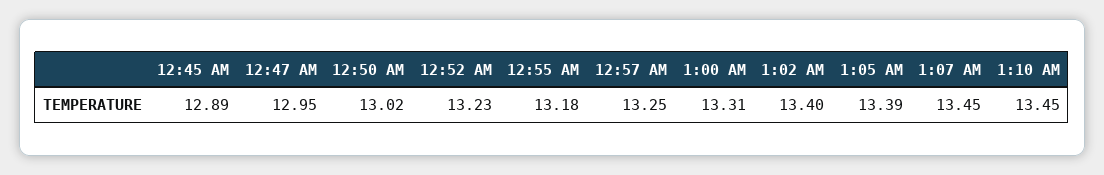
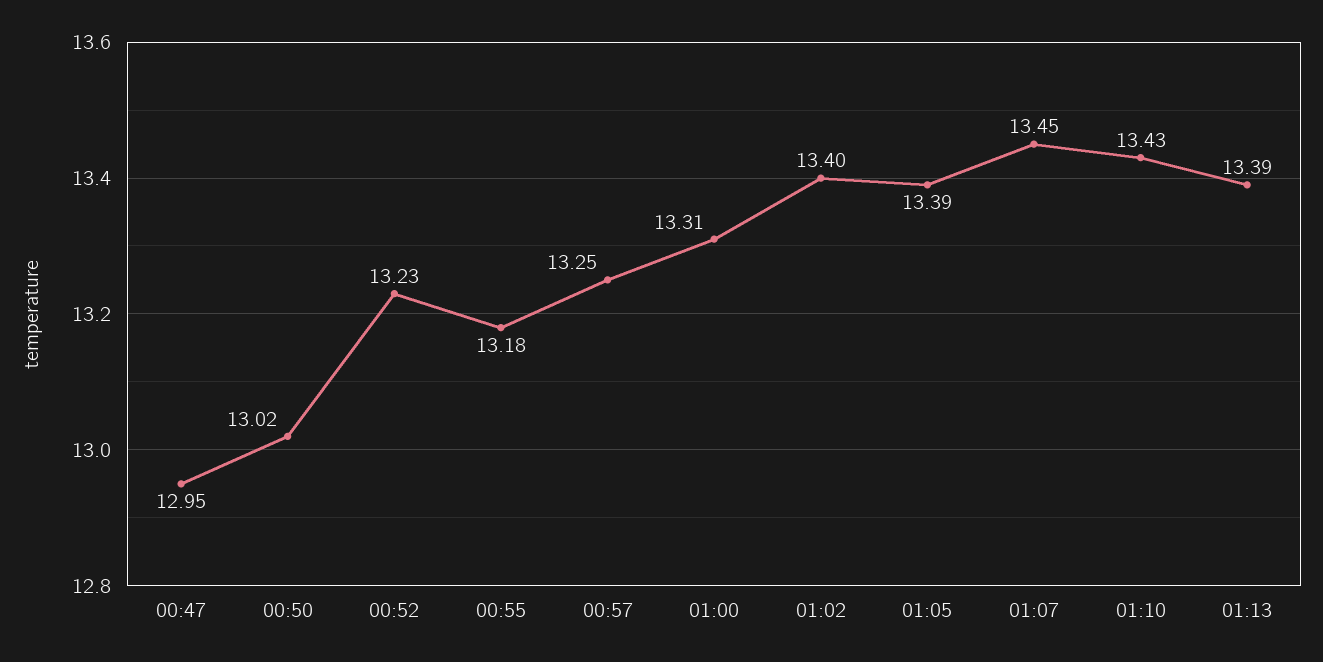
12:45 AM: 12.89 -> none
1:10 AM: 13.45 -> 13.43
01:13: none -> 13.39

